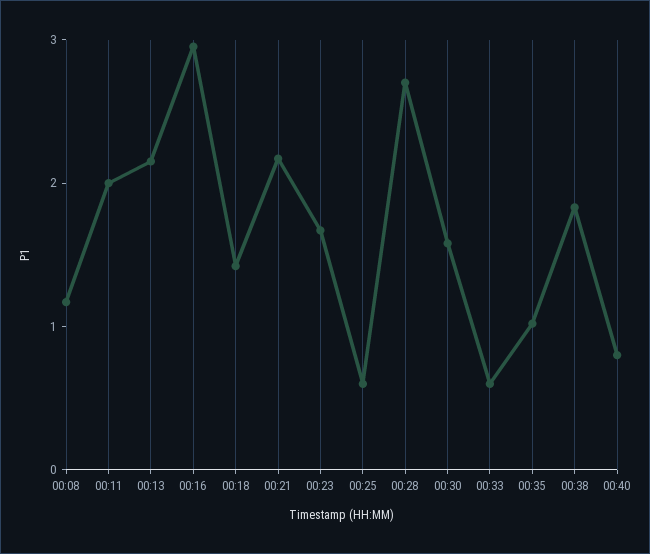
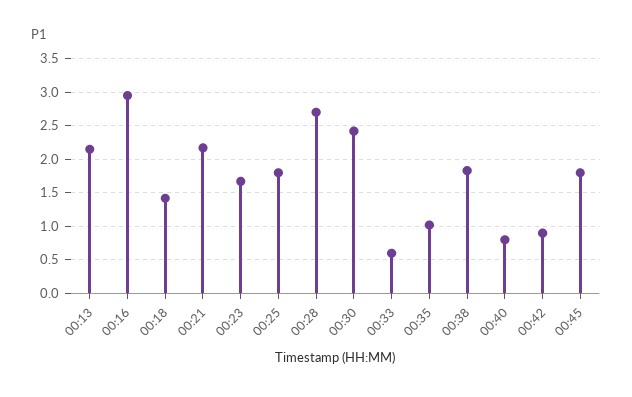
00:08: 1.2 -> none
00:11: 2 -> none
00:25: 0.6 -> 1.8
00:30: 1.6 -> 2.4
00:42: none -> 0.9
00:45: none -> 1.8

